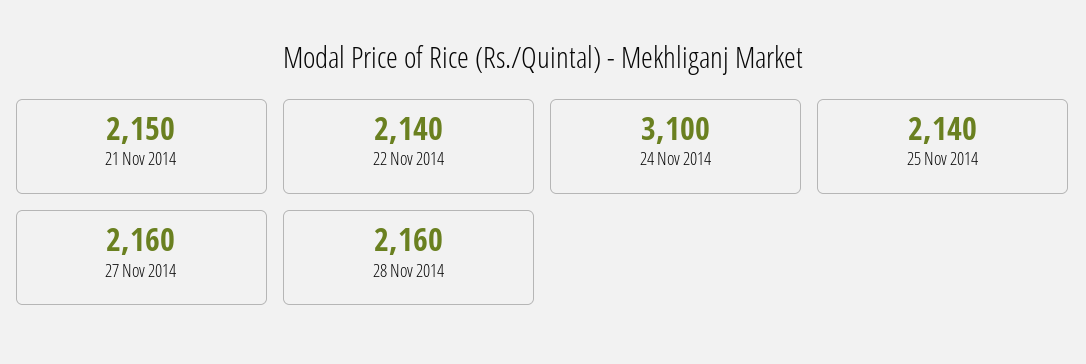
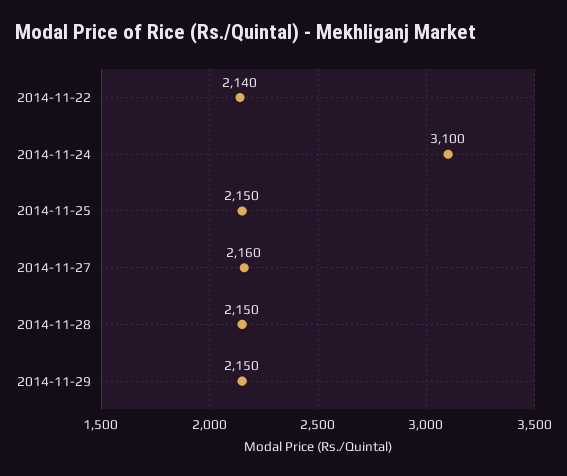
21 Nov 2014: 2150 -> none
25 Nov 2014: 2140 -> 2150
28 Nov 2014: 2160 -> 2150
2014-11-29: none -> 2150

